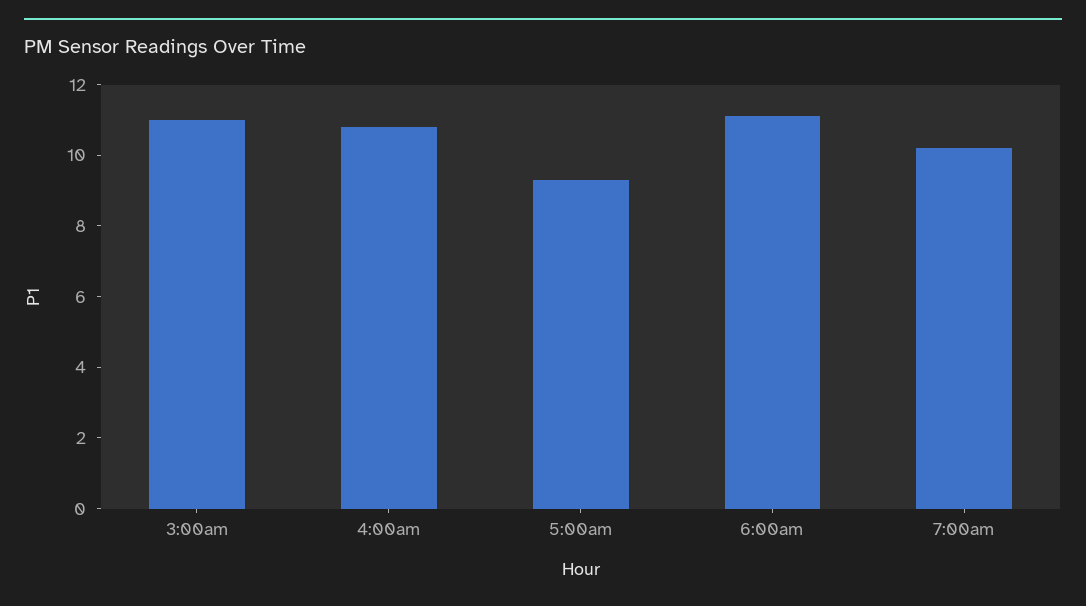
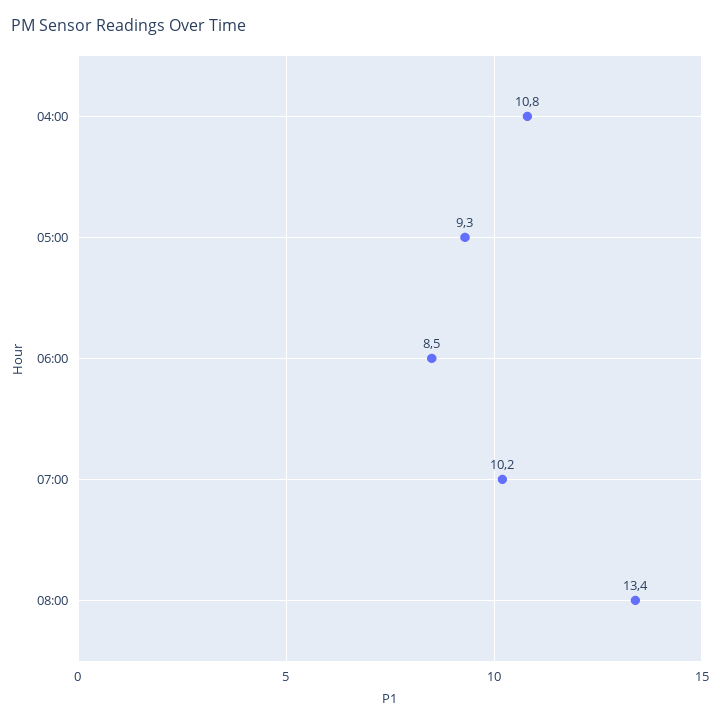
3:00am: 11 -> none
6:00am: 11 -> 8.5
08:00: none -> 13.4

